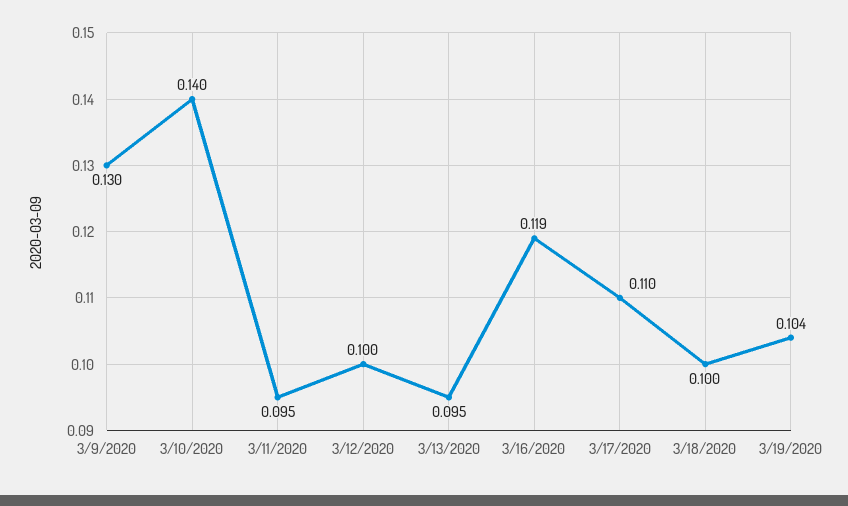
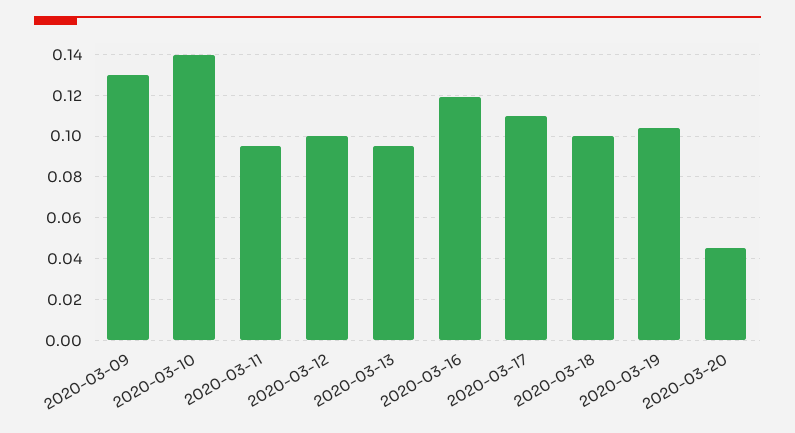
2020-03-20: none -> 0.045

